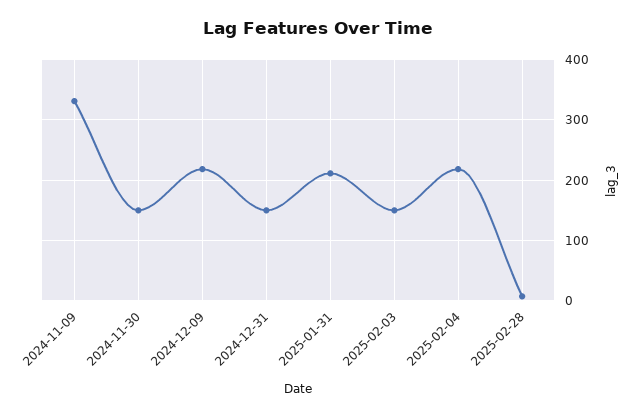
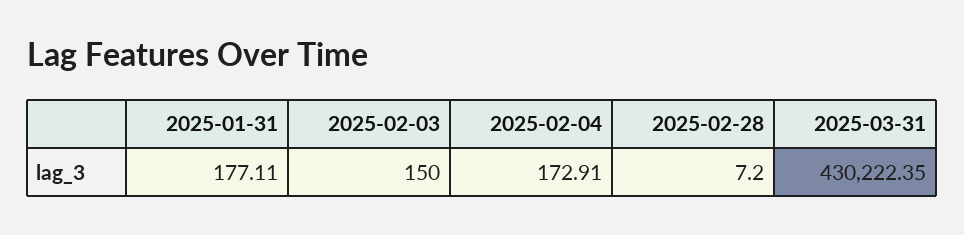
2024-11-09: 330 -> none
2024-11-30: 150 -> none
2024-12-09: 220 -> none
2024-12-31: 150 -> none
2025-01-31: 210 -> 177.11
2025-02-04: 220 -> 172.91
2025-03-31: none -> 430222.35

